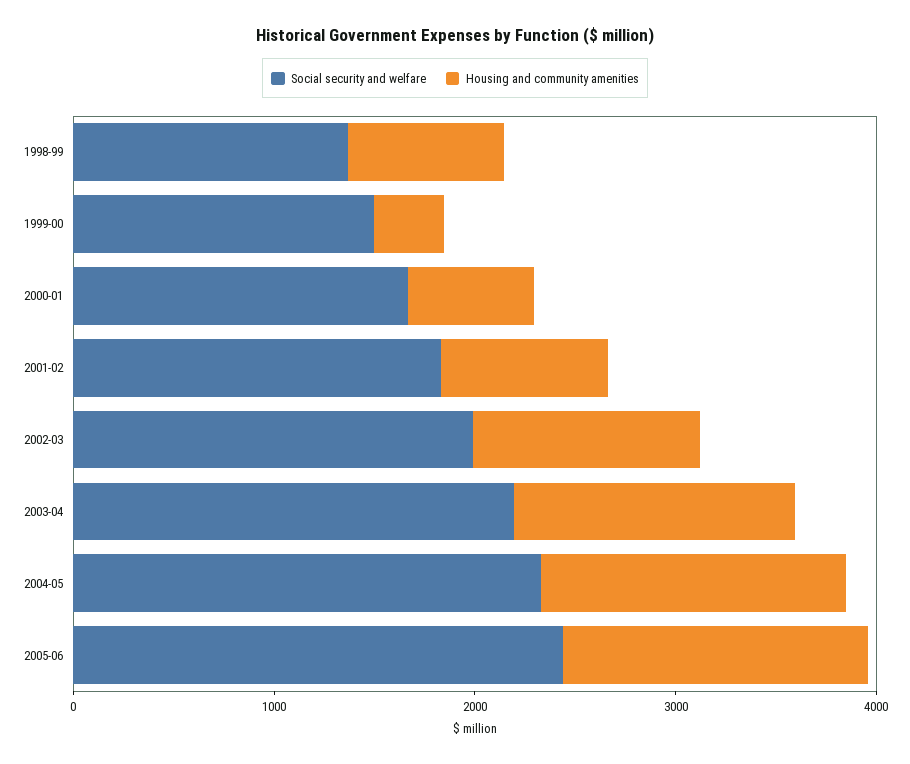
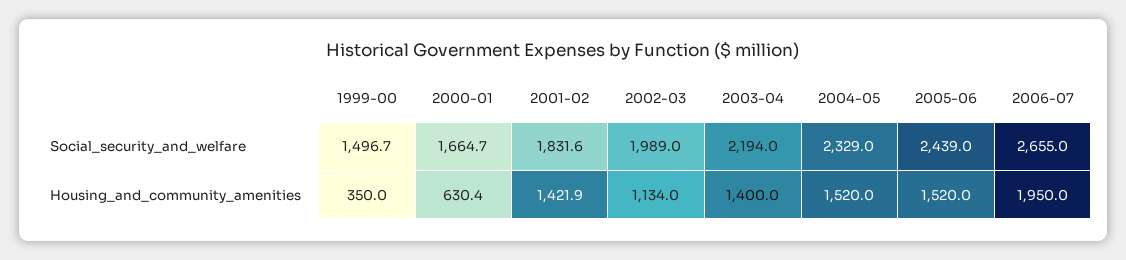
Social security and welfare, 1998-99: 1400 -> none
Housing and community amenities, 1998-99: 800 -> none
Housing and community amenities, 2001-02: 800 -> 1421.9
Social security and welfare, 2006-07: none -> 2655
Housing and community amenities, 2006-07: none -> 1950

